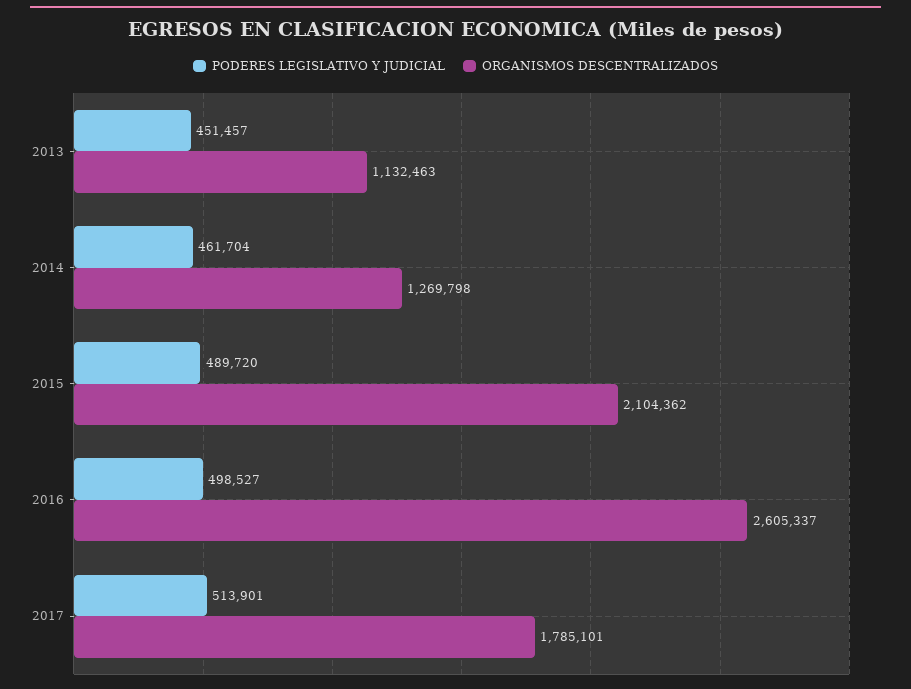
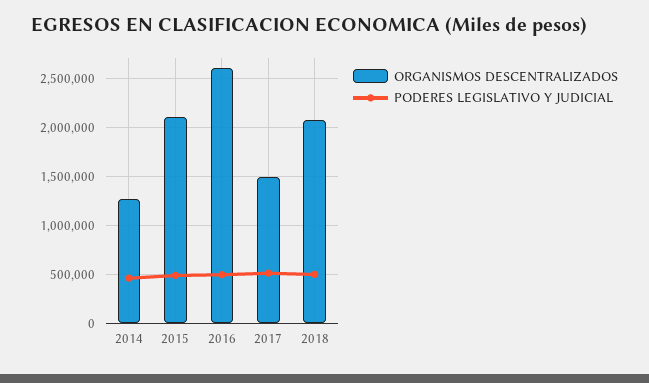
PODERES LEGISLATIVO Y JUDICIAL, 2013: 451457 -> none
ORGANISMOS DESCENTRALIZADOS, 2013: 1132463 -> none
ORGANISMOS DESCENTRALIZADOS, 2017: 1785101 -> 1500000
ORGANISMOS DESCENTRALIZADOS, 2018: none -> 2100000
PODERES LEGISLATIVO Y JUDICIAL, 2018: none -> 500000

